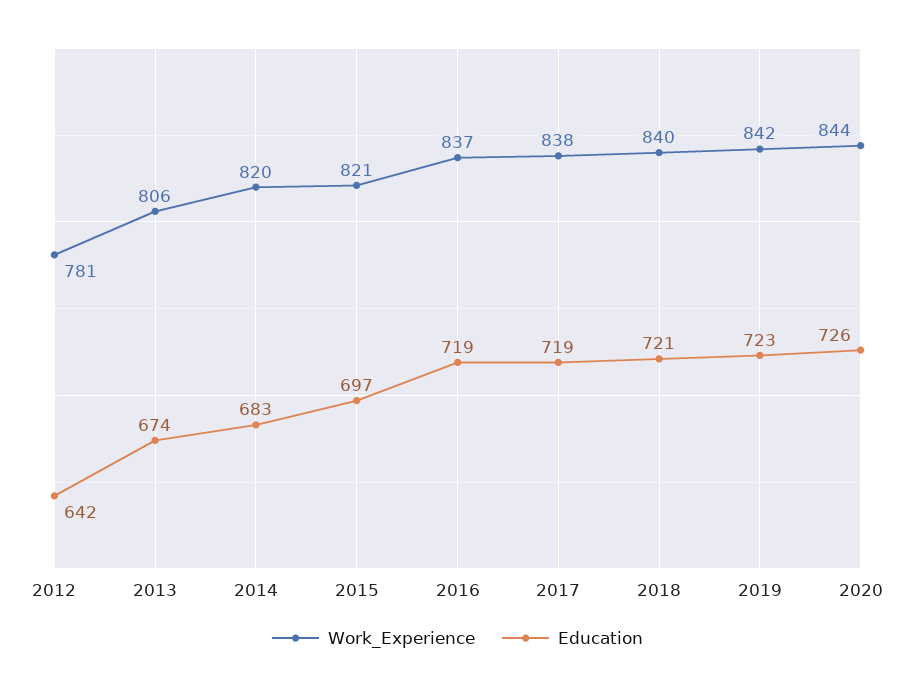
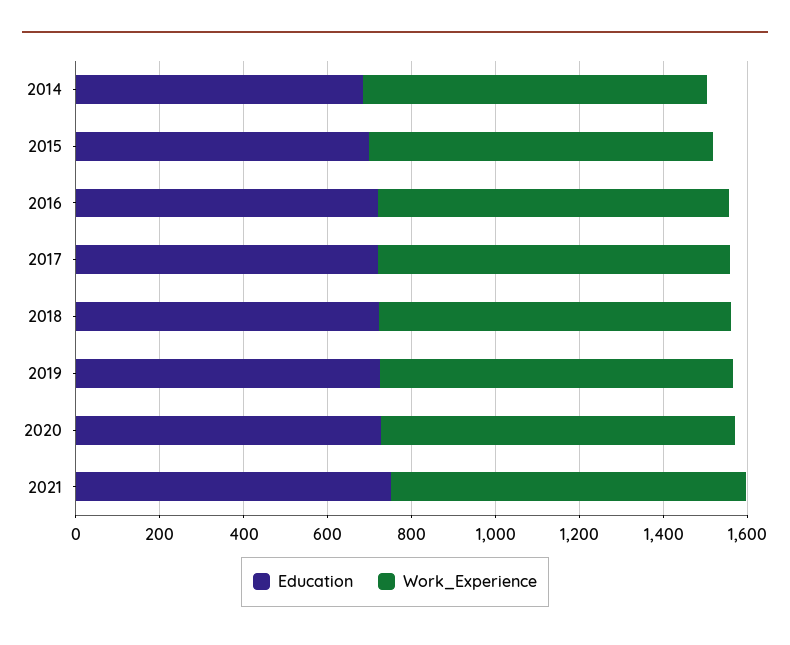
Work_Experience, 2012: 781 -> none
Education, 2012: 642 -> none
Work_Experience, 2013: 806 -> none
Education, 2013: 674 -> none
Education, 2021: none -> 750
Work_Experience, 2021: none -> 850

